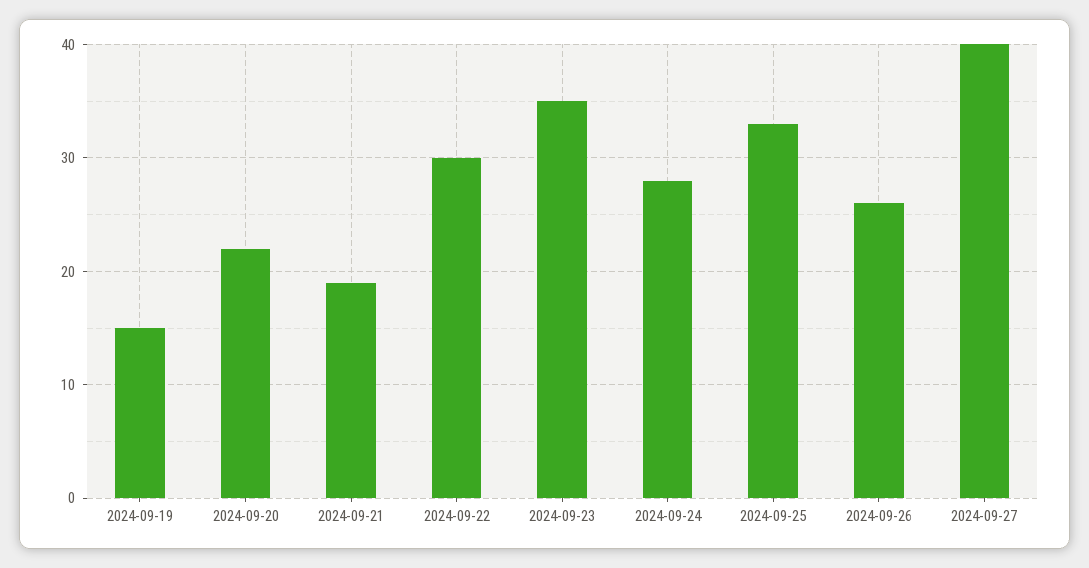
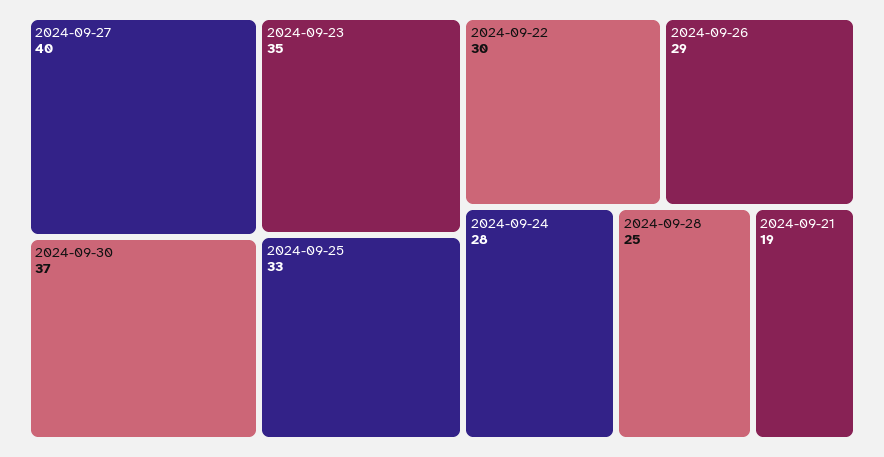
2024-09-19: 15 -> none
2024-09-20: 22 -> none
2024-09-26: 26 -> 29
2024-09-30: none -> 37
2024-09-28: none -> 25

